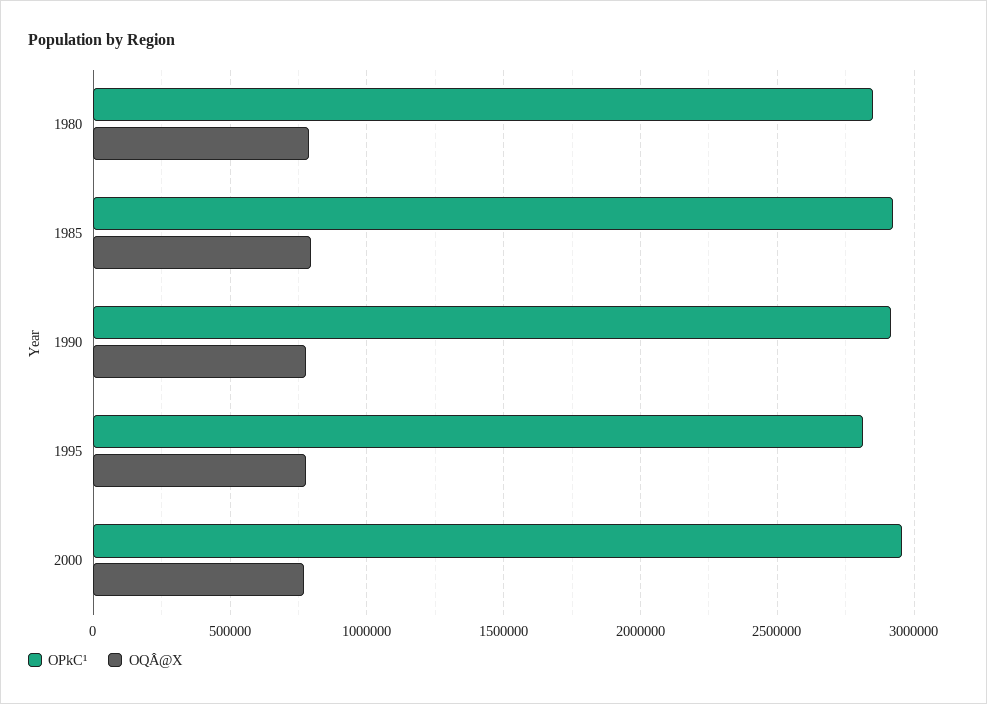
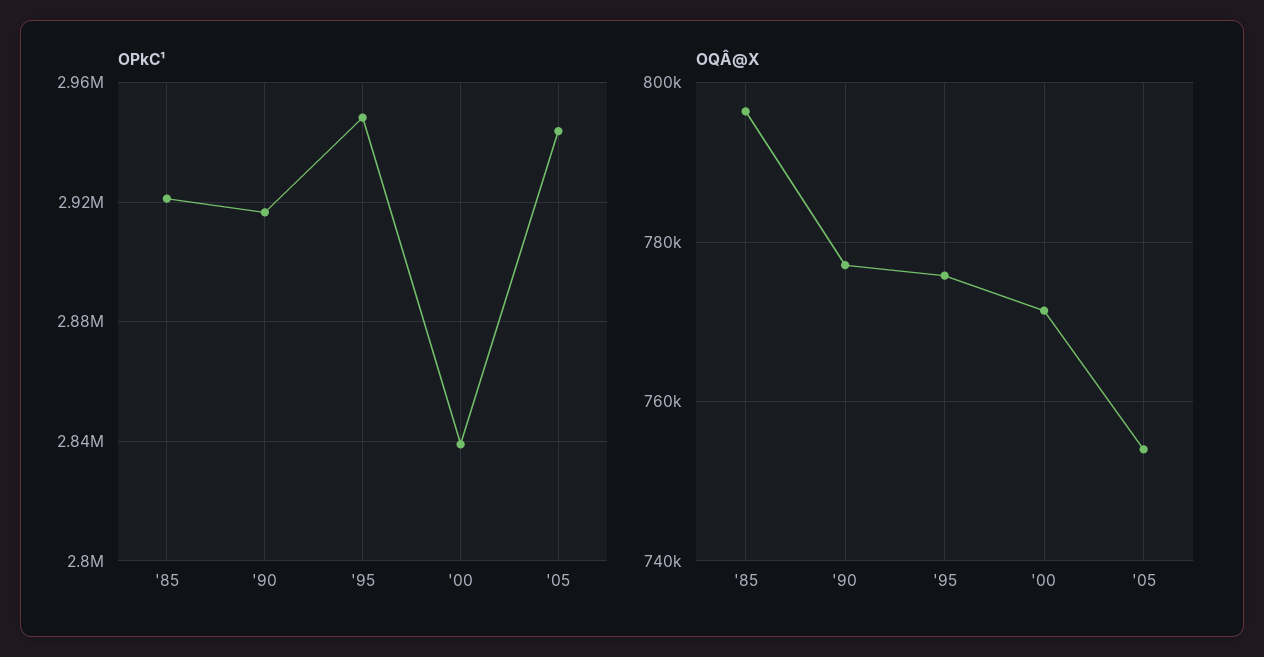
OPkC¹, 1980: 2850000 -> none
OQÂ@X, 1980: 800000 -> none
OPkC¹, 1995: 2800000 -> 2950000
OPkC¹, 2000: 2950000 -> 2840000
OPkC¹, '05: none -> 2945000
OQÂ@X, '05: none -> 754000

